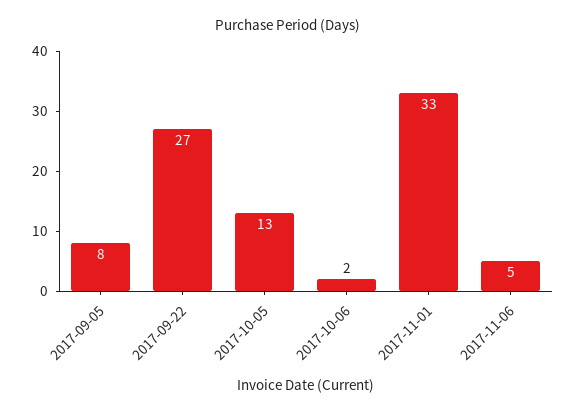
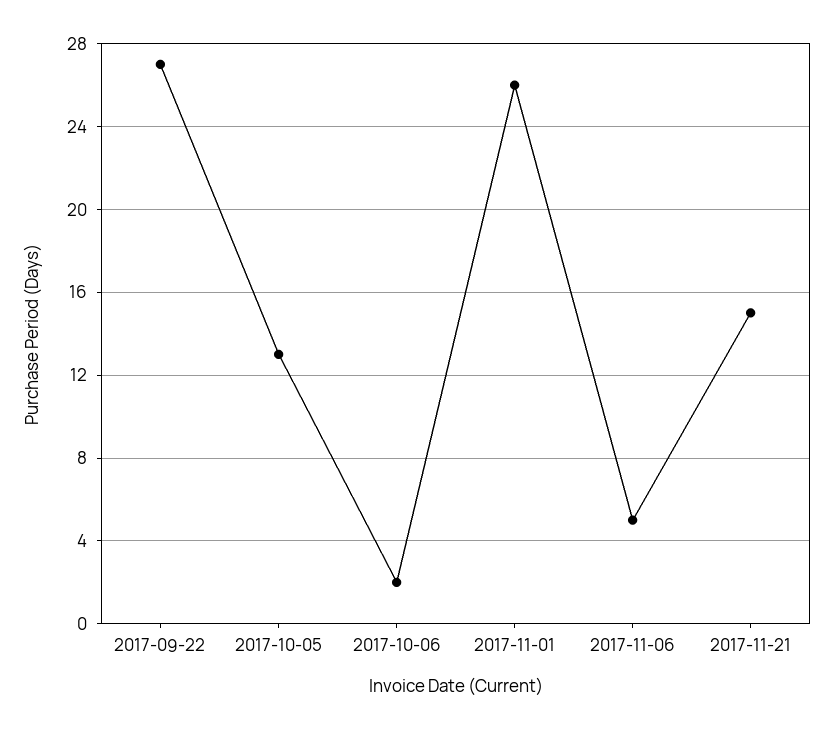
2017-09-05: 8 -> none
2017-11-01: 33 -> 26
2017-11-21: none -> 15

